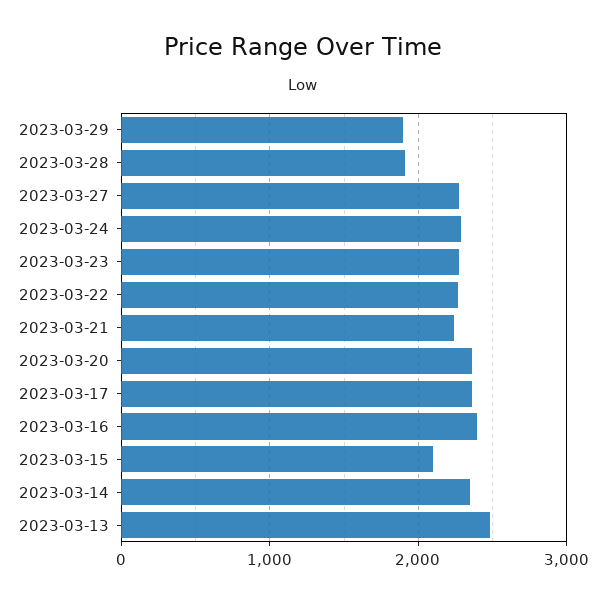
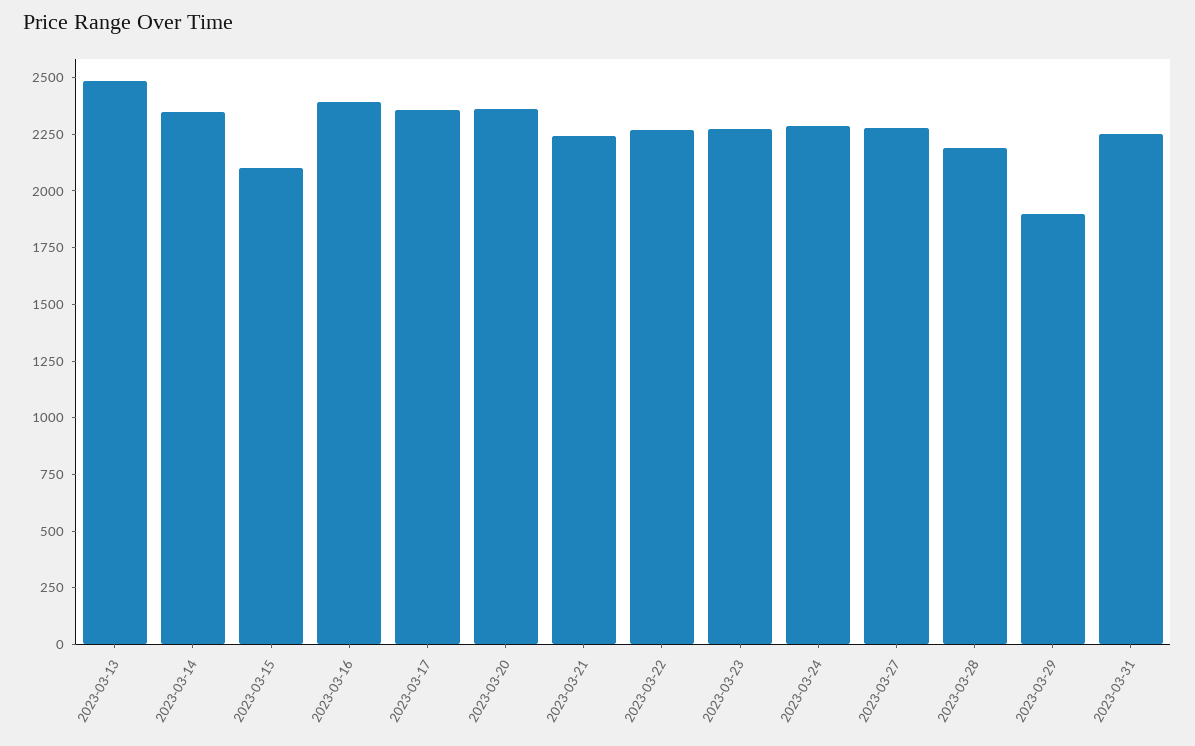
2023-03-28: 1900 -> 2200
2023-03-31: none -> 2250

